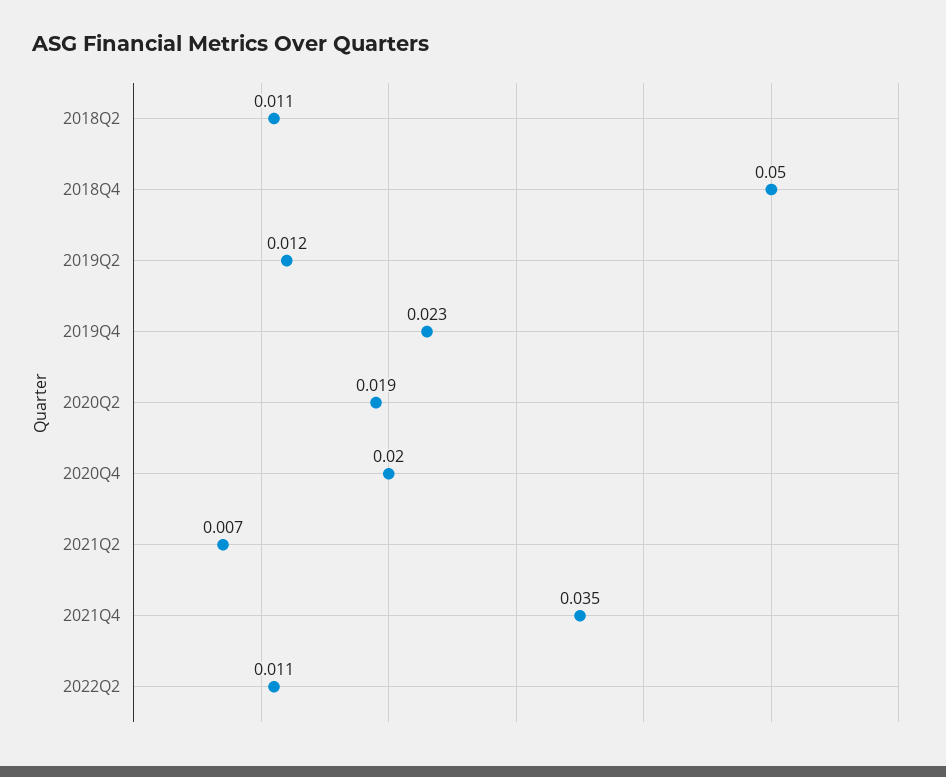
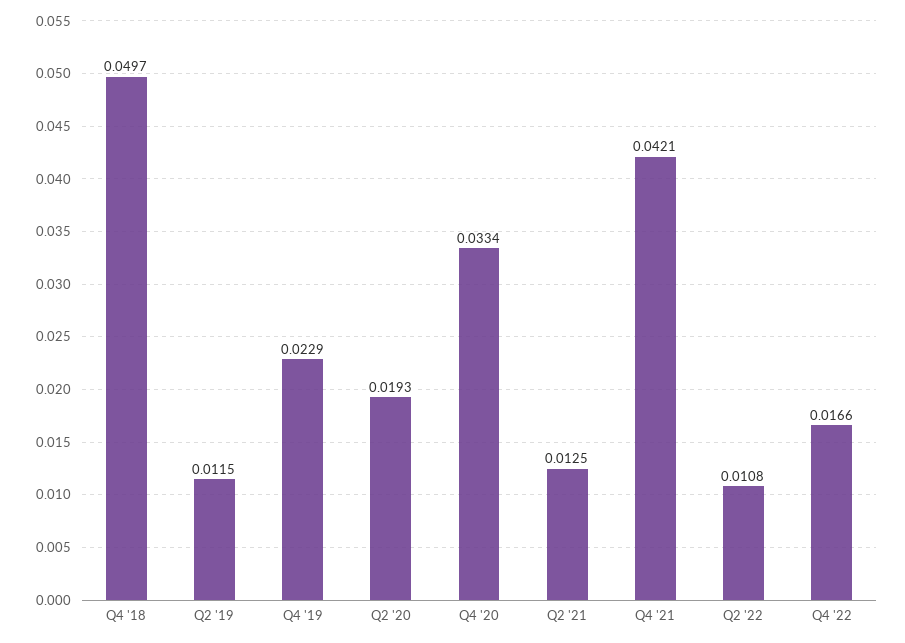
2018Q2: 0.011 -> none
2020Q4: 0.02 -> 0.0334
2021Q2: 0.007 -> 0.0125
2021Q4: 0.035 -> 0.0421
Q4 '22: none -> 0.0166

